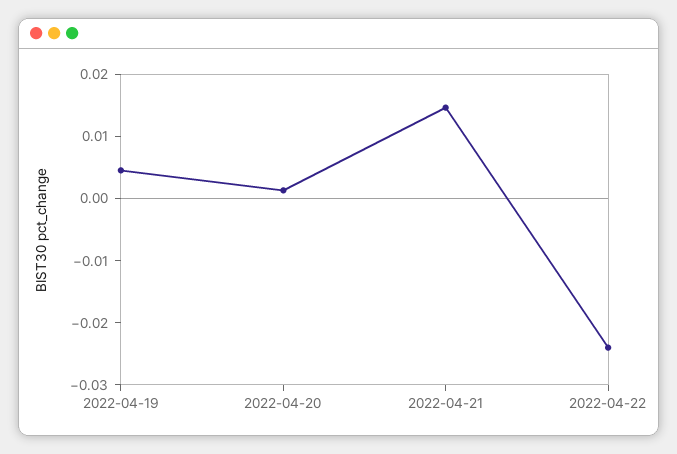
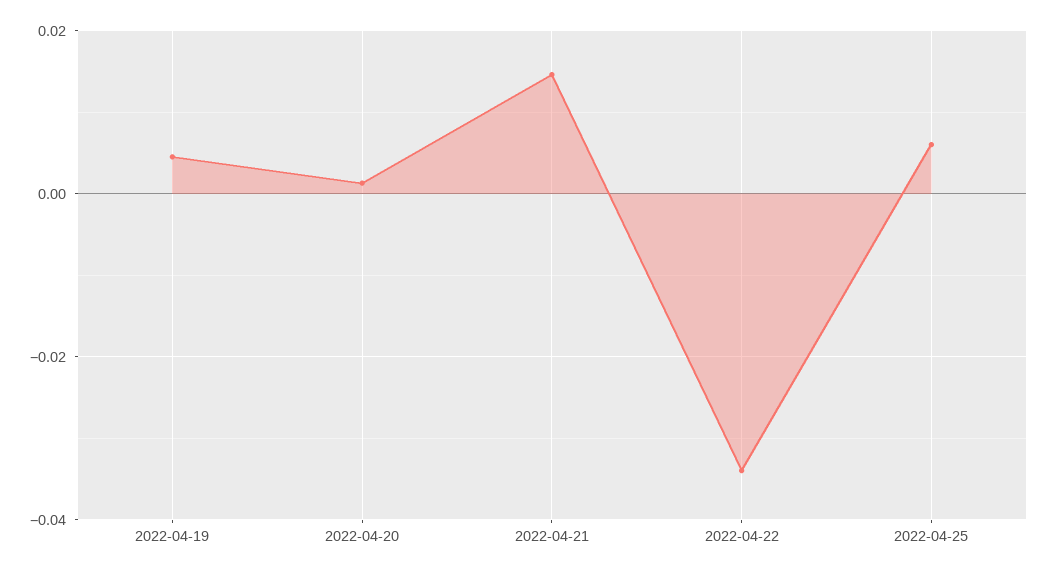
2022-04-22: -0.024 -> -0.034
2022-04-25: none -> 0.006

